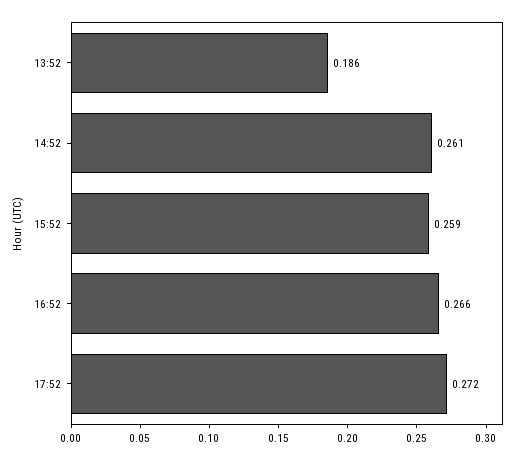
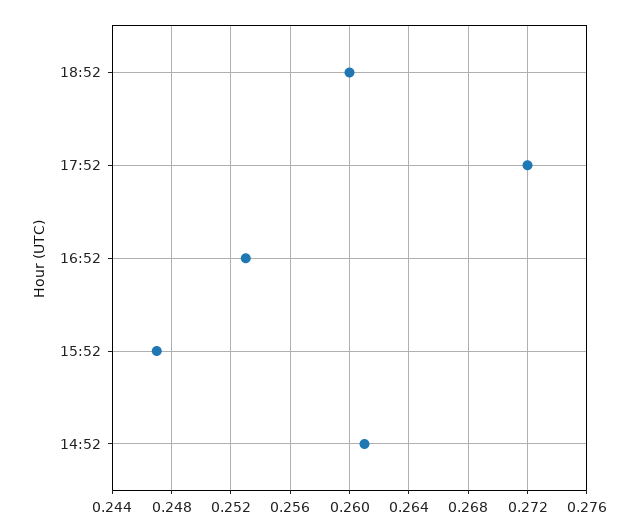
13:52: 0.186 -> none
15:52: 0.259 -> 0.247
16:52: 0.266 -> 0.253
18:52: none -> 0.26

